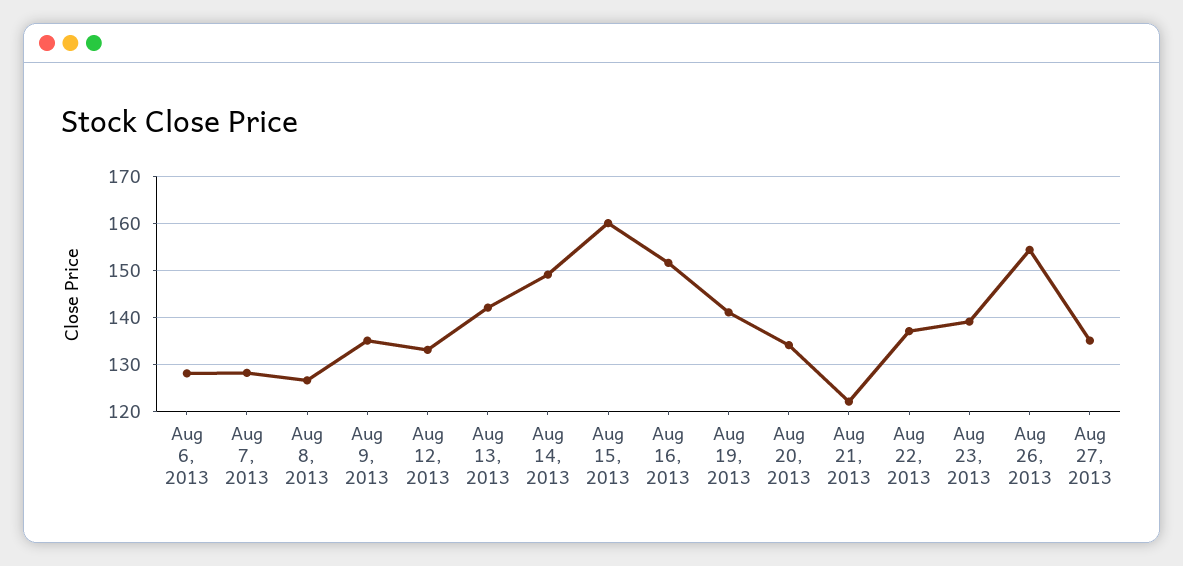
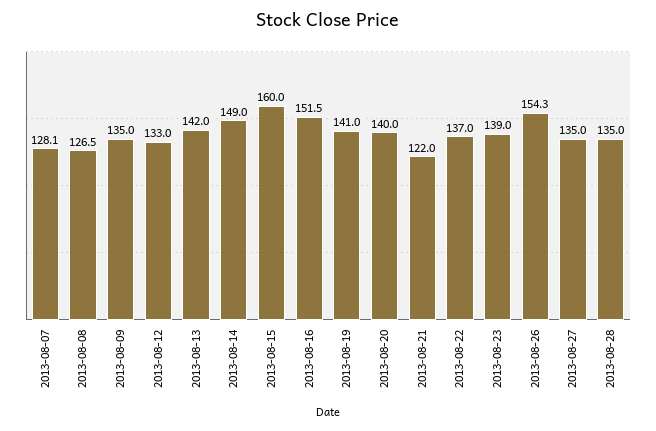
Aug 6, 2013: 128 -> none
Aug 20, 2013: 134 -> 140
2013-08-28: none -> 135

